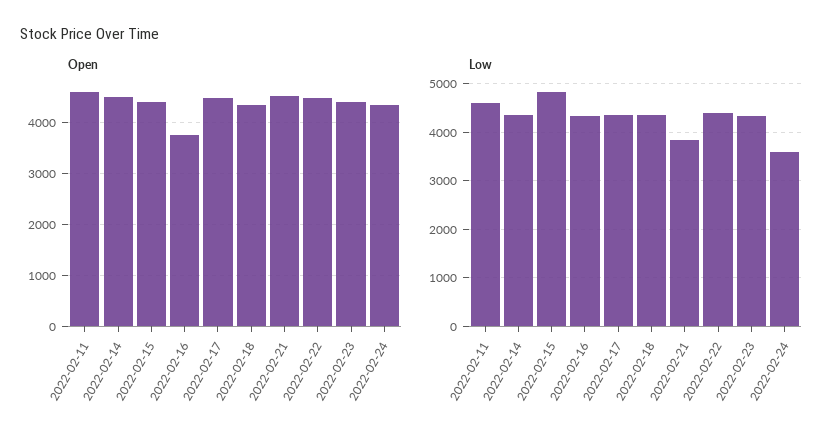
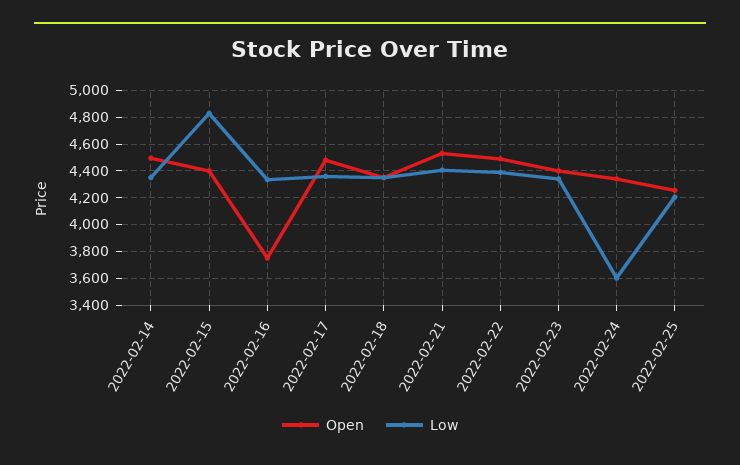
Open, 2022-02-11: 4600 -> none
Low, 2022-02-11: 4600 -> none
Low, 2022-02-21: 3800 -> 4400
Open, 2022-02-25: none -> 4250
Low, 2022-02-25: none -> 4200

